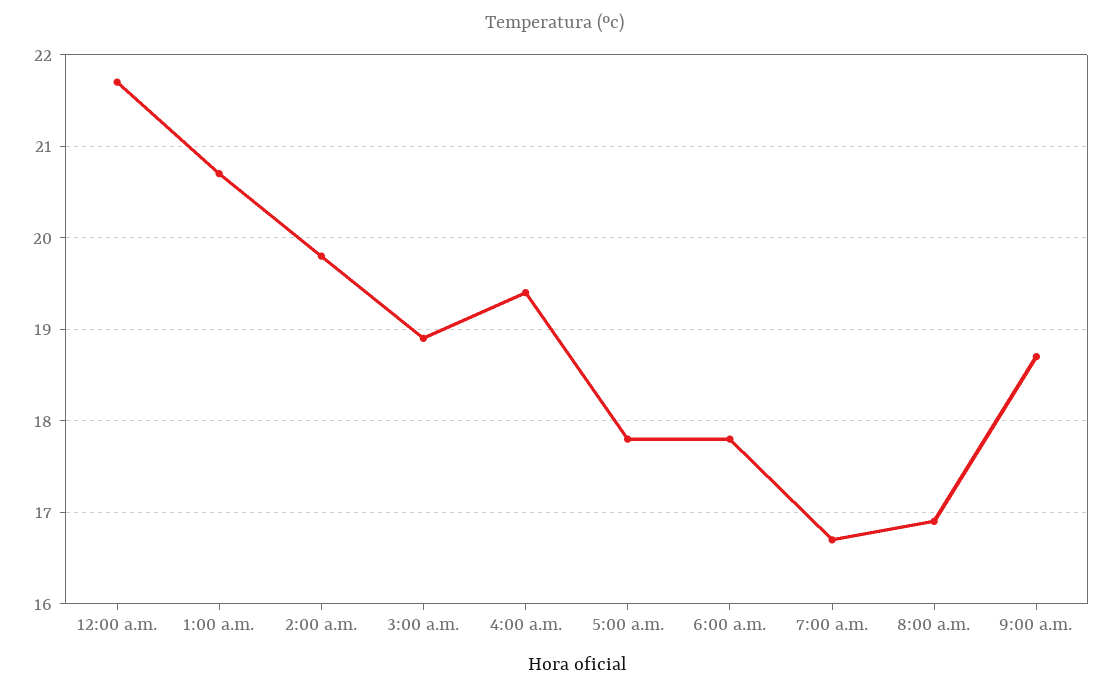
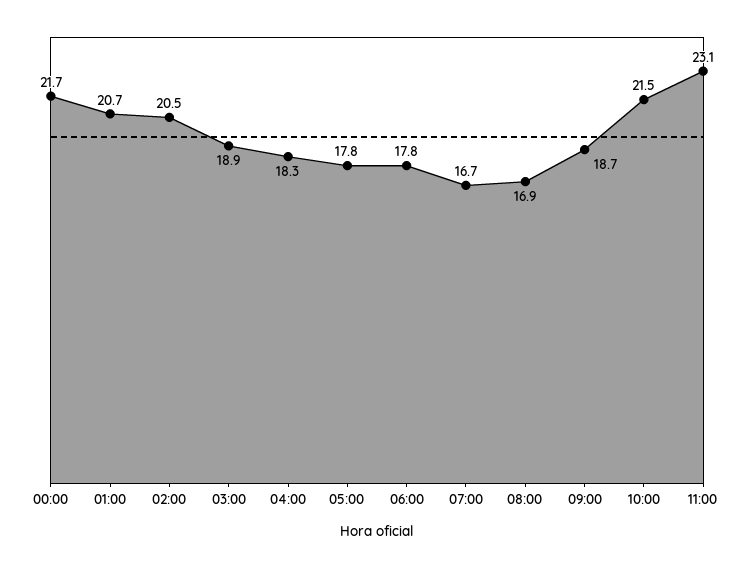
2:00 a.m.: 19.8 -> 20.5
4:00 a.m.: 19.4 -> 18.3
10:00: none -> 21.5
11:00: none -> 23.1

